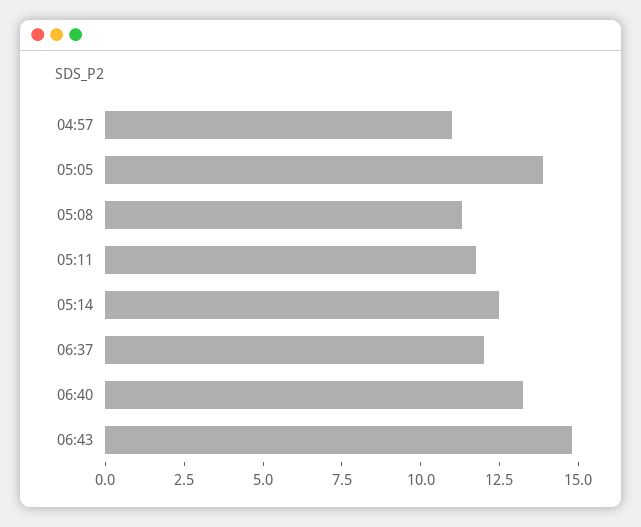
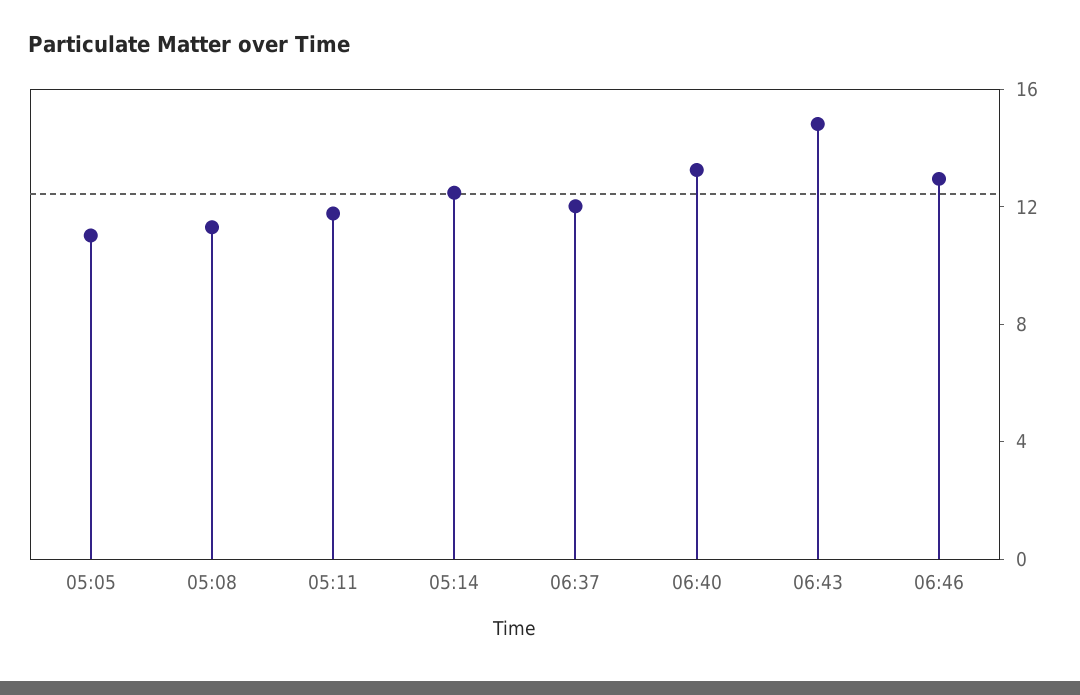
04:57: 11 -> none
05:05: 14 -> 11
06:46: none -> 13

